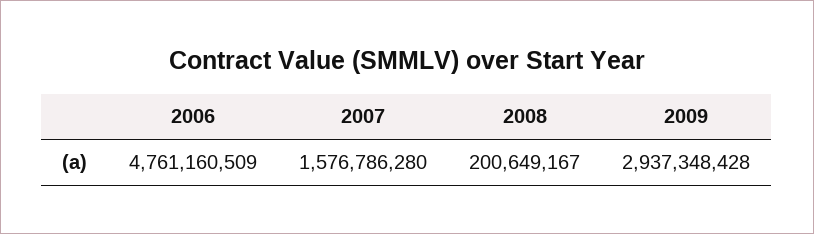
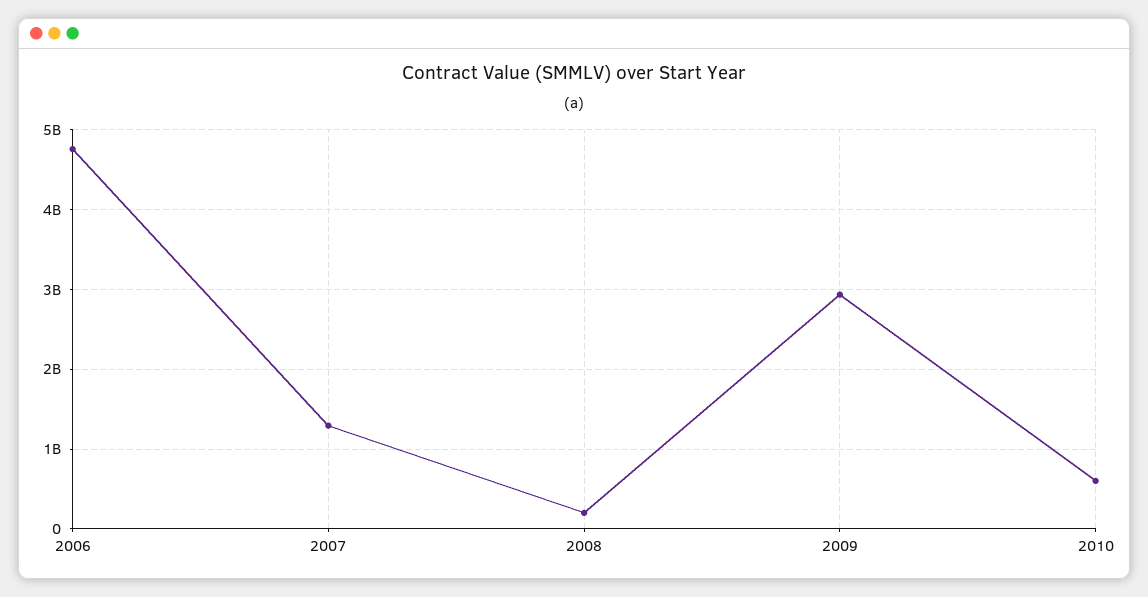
2007: 1576786280 -> 1300000000
2010: none -> 600000000

